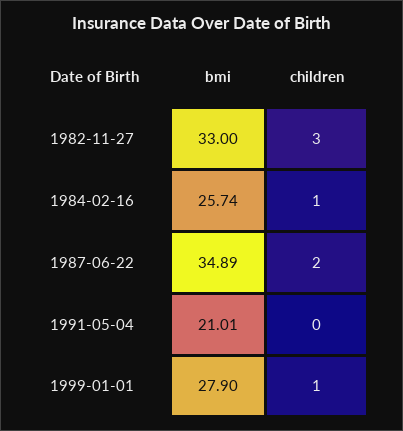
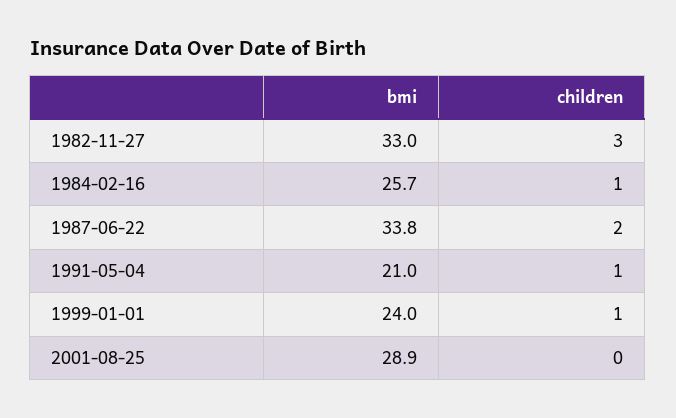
bmi, 1987-06-22: 34.89 -> 33.8
children, 1991-05-04: 0 -> 1
bmi, 1999-01-01: 27.9 -> 24
bmi, 2001-08-25: none -> 28.9
children, 2001-08-25: none -> 0

